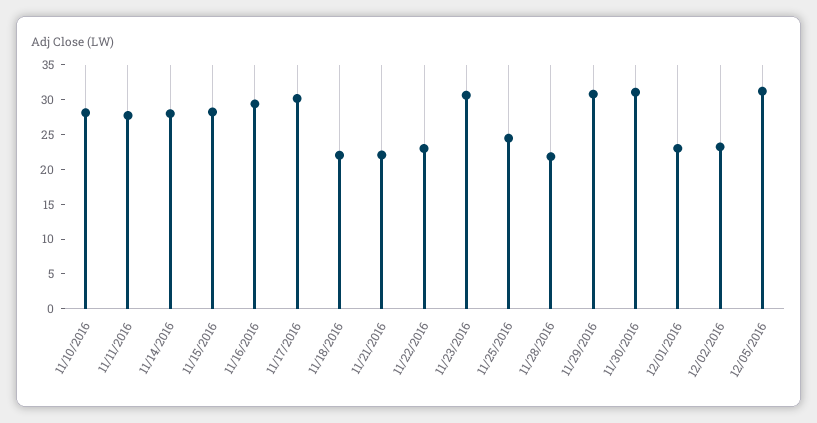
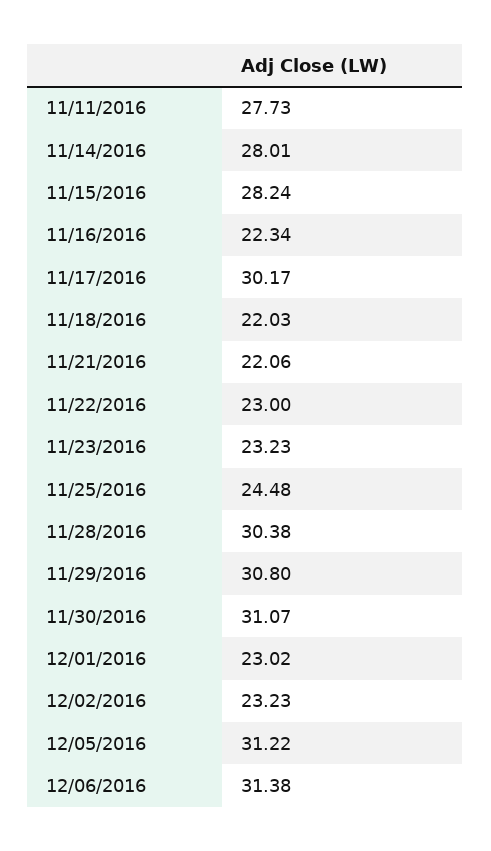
11/10/2016: 27.5 -> none
11/16/2016: 30 -> 22.34
11/23/2016: 30 -> 23.23
11/28/2016: 22.5 -> 30.38
12/06/2016: none -> 31.38

